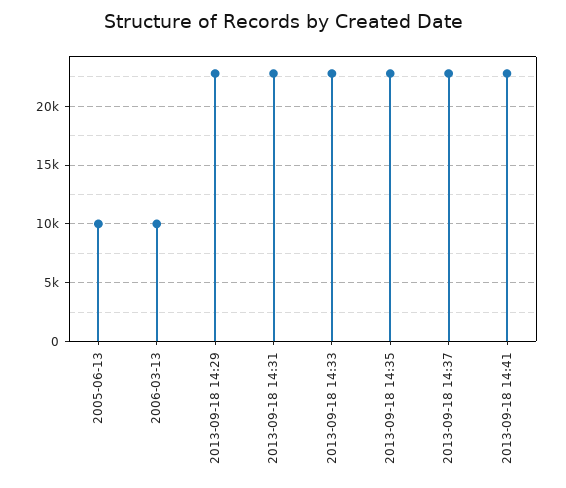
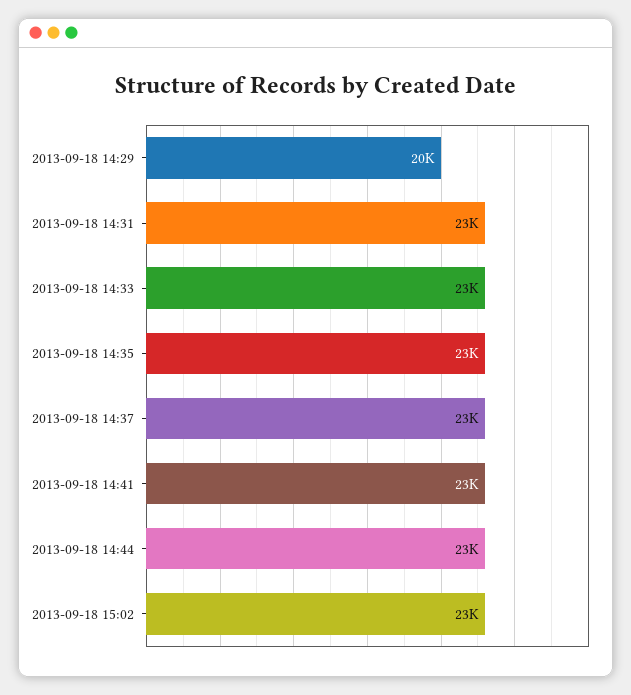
2005-06-13: 10000 -> none
2006-03-13: 10000 -> none
2013-09-18 14:29: 23000 -> 20000
2013-09-18 14:44: none -> 23000
2013-09-18 15:02: none -> 23000

